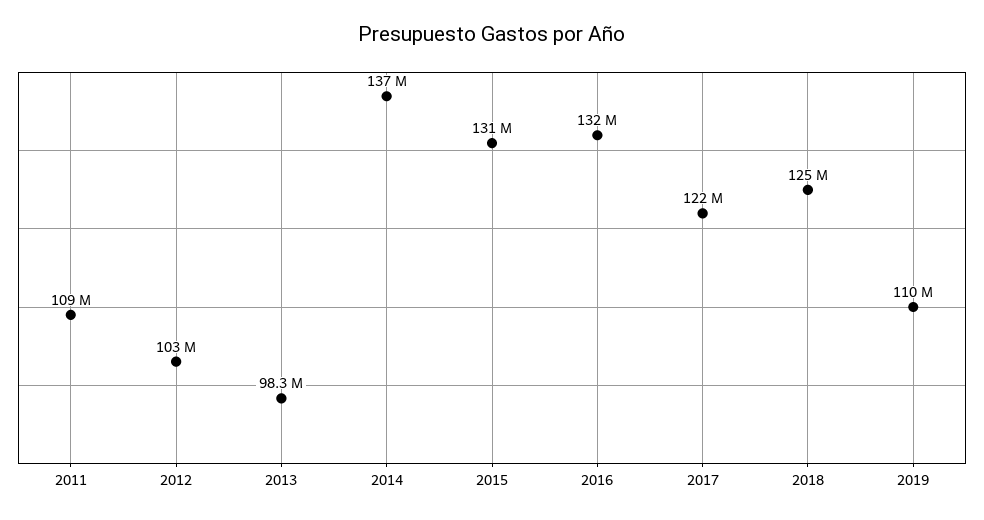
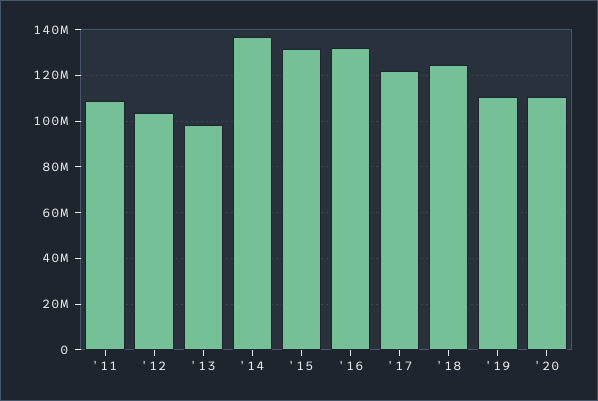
'20: none -> 110000000

